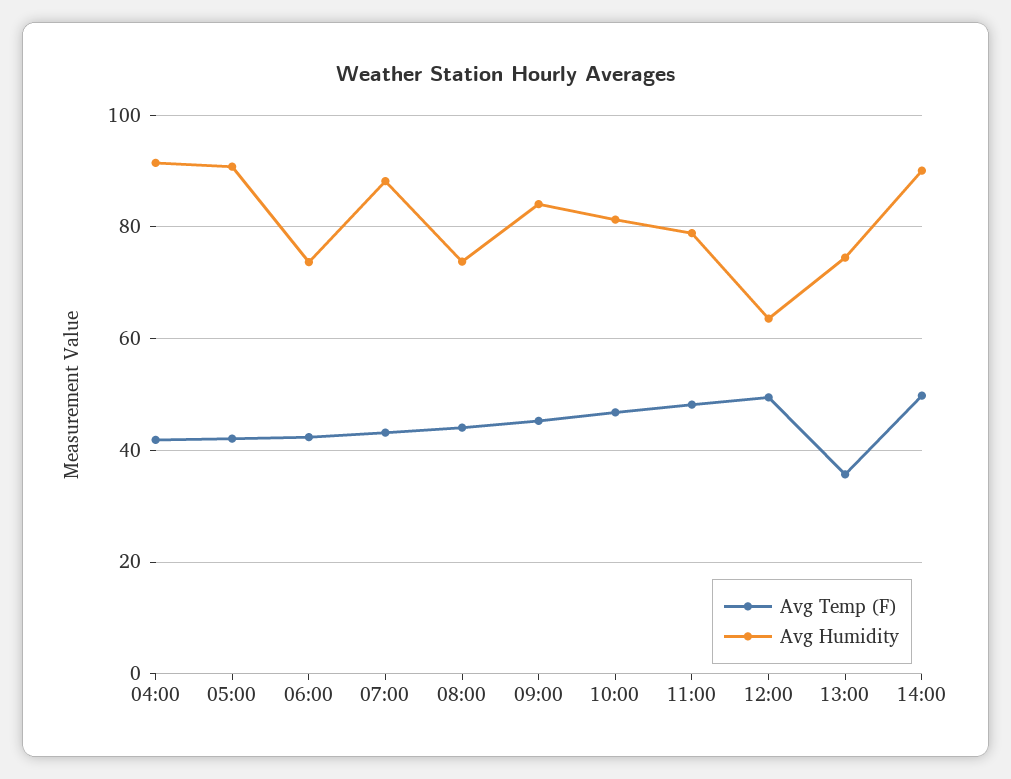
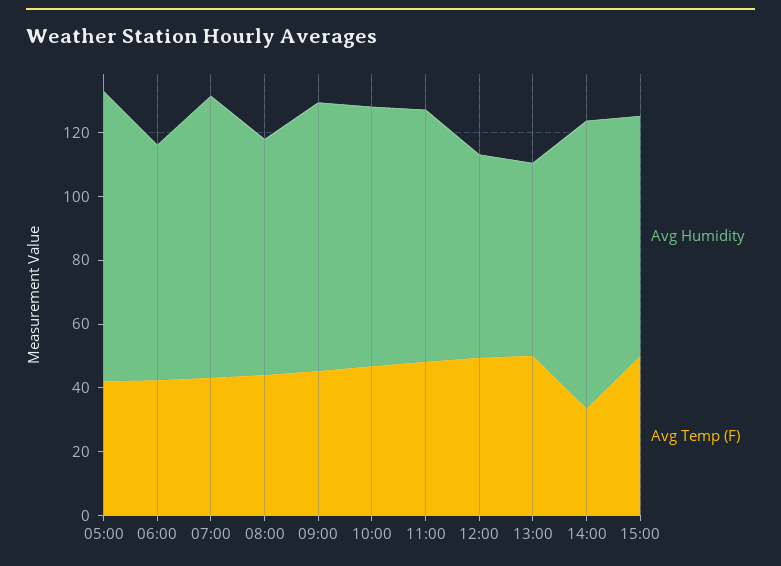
Avg Temp (F), 04:00: 42 -> none
Avg Humidity, 04:00: 92 -> none
Avg Temp (F), 13:00: 36 -> 50
Avg Humidity, 13:00: 74 -> 60
Avg Temp (F), 14:00: 50 -> 35
Avg Humidity, 15:00: none -> 75
Avg Temp (F), 15:00: none -> 50

